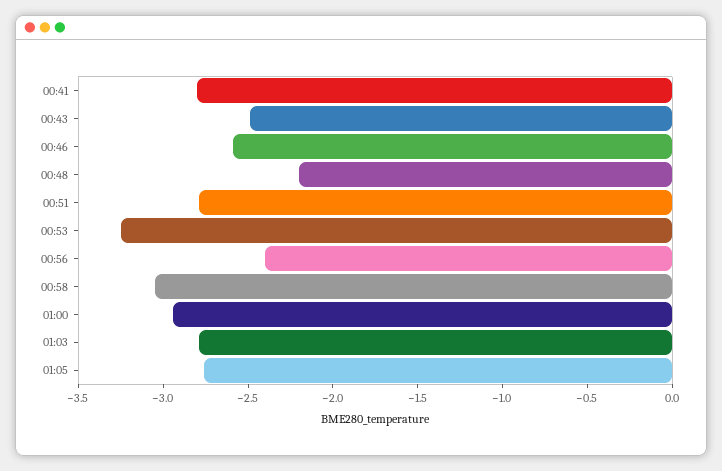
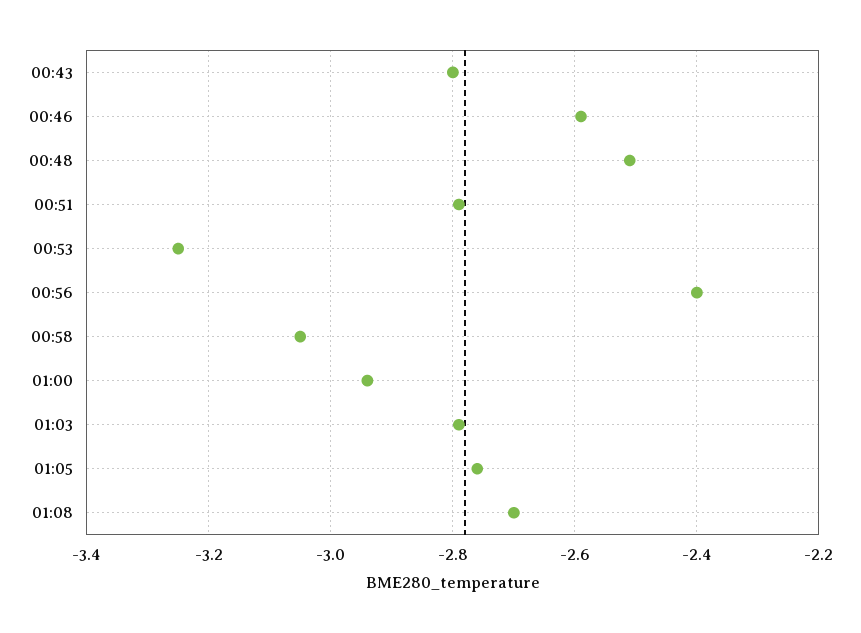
00:41: -2.8 -> none
00:43: -2.5 -> -2.8
00:48: -2.2 -> -2.5
01:08: none -> -2.7

